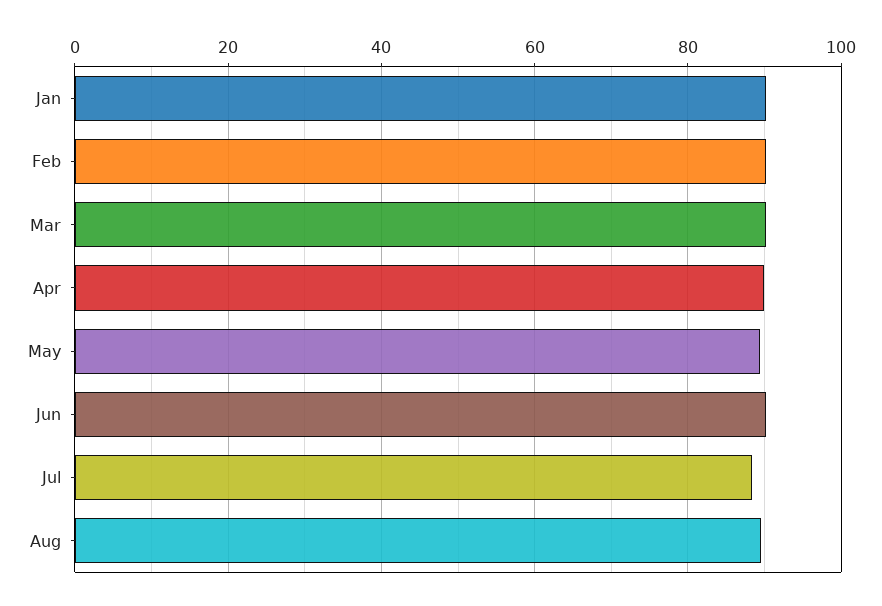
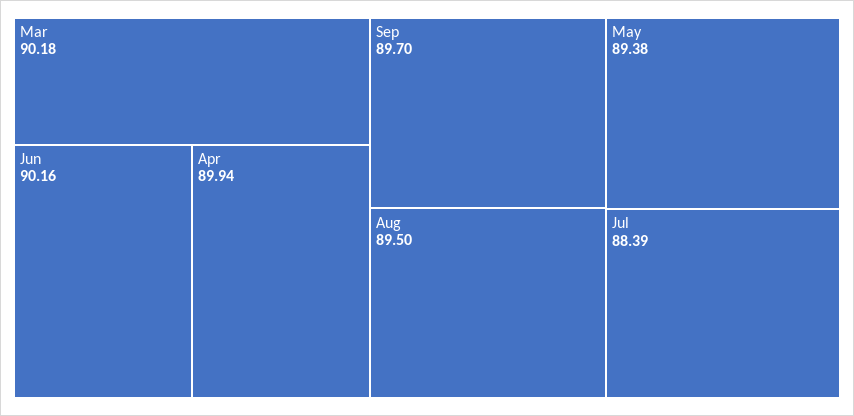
Jan: 90 -> none
Feb: 90 -> none
Sep: none -> 89.7

